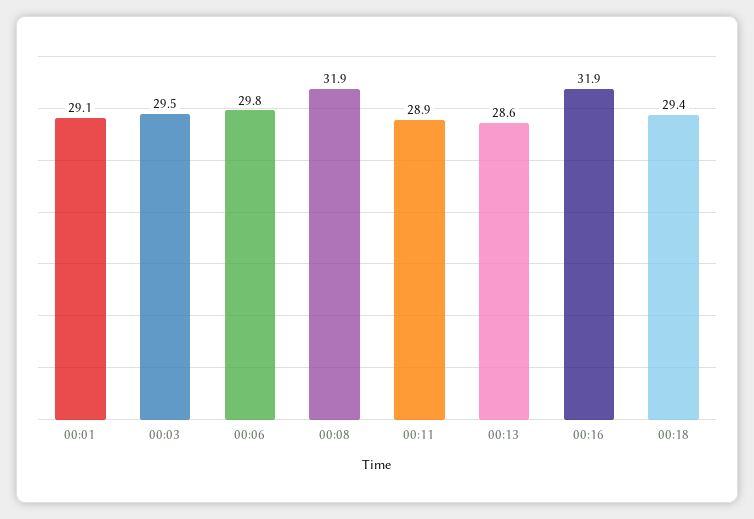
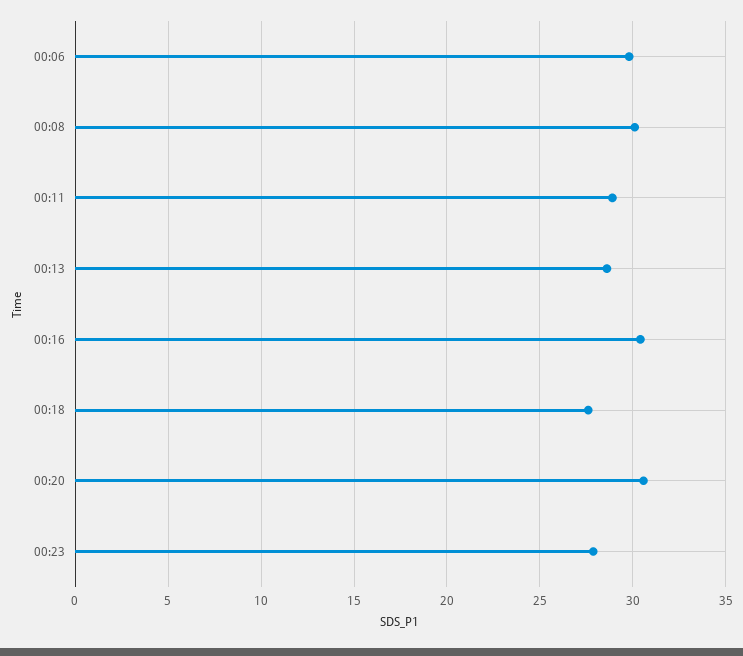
00:01: 29.1 -> none
00:03: 29.5 -> none
00:08: 31.9 -> 30
00:16: 31.9 -> 30.5
00:18: 29.4 -> 27.5
00:20: none -> 30.5
00:23: none -> 28

